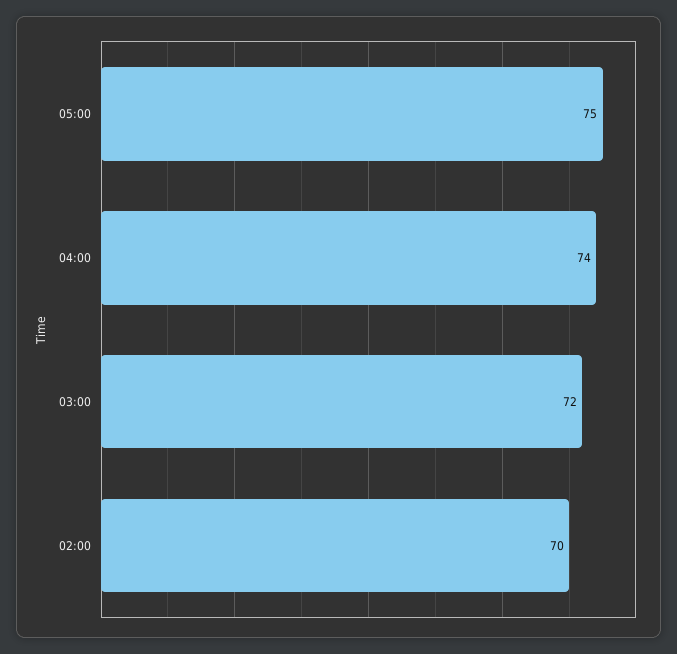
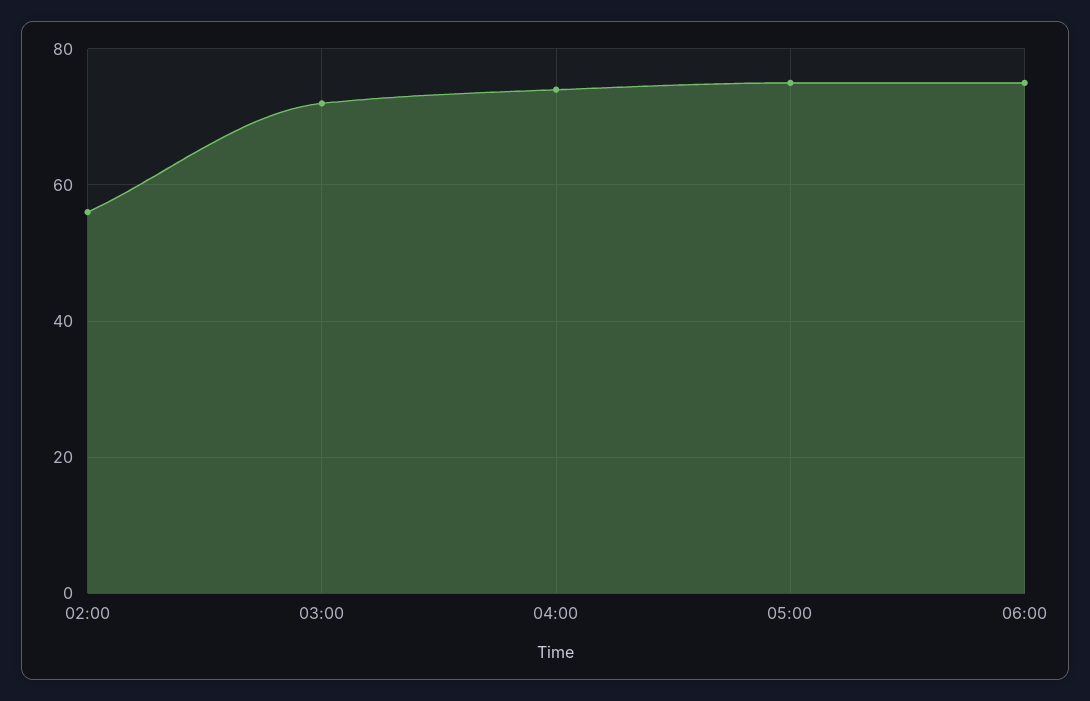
02:00: 70 -> 55
06:00: none -> 75

